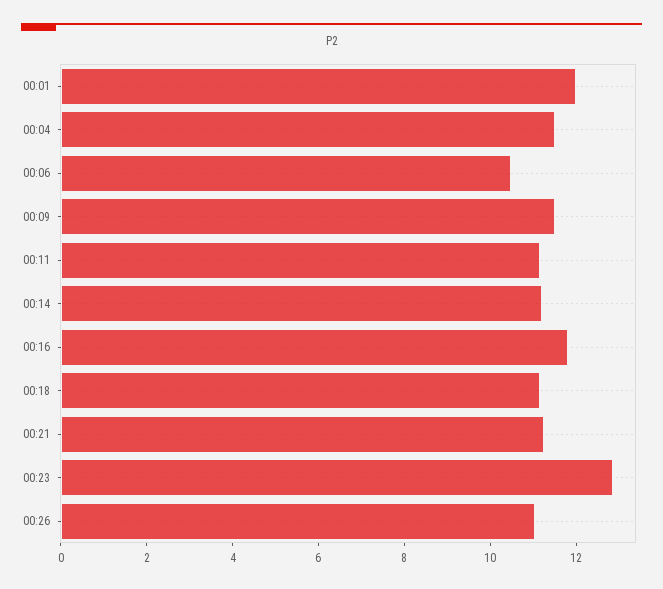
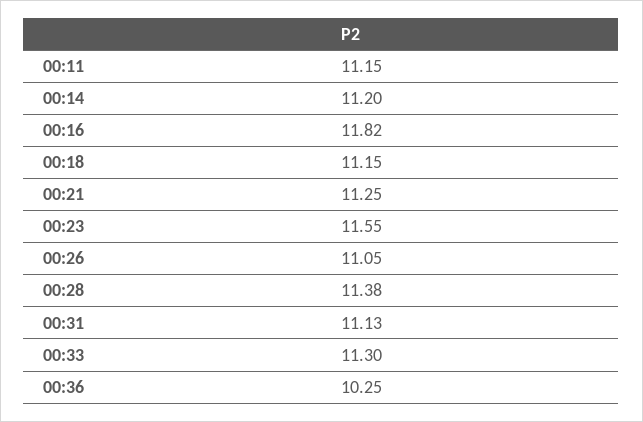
00:01: 12 -> none
00:04: 11.5 -> none
00:06: 10.5 -> none
00:09: 11.5 -> none
00:23: 13 -> 11.55
00:28: none -> 11.38
00:31: none -> 11.13
00:33: none -> 11.3
00:36: none -> 10.25

